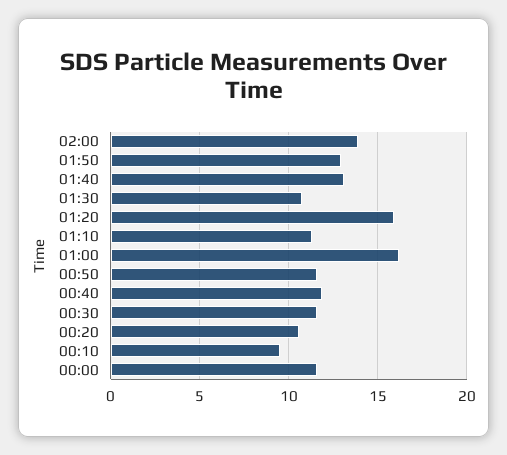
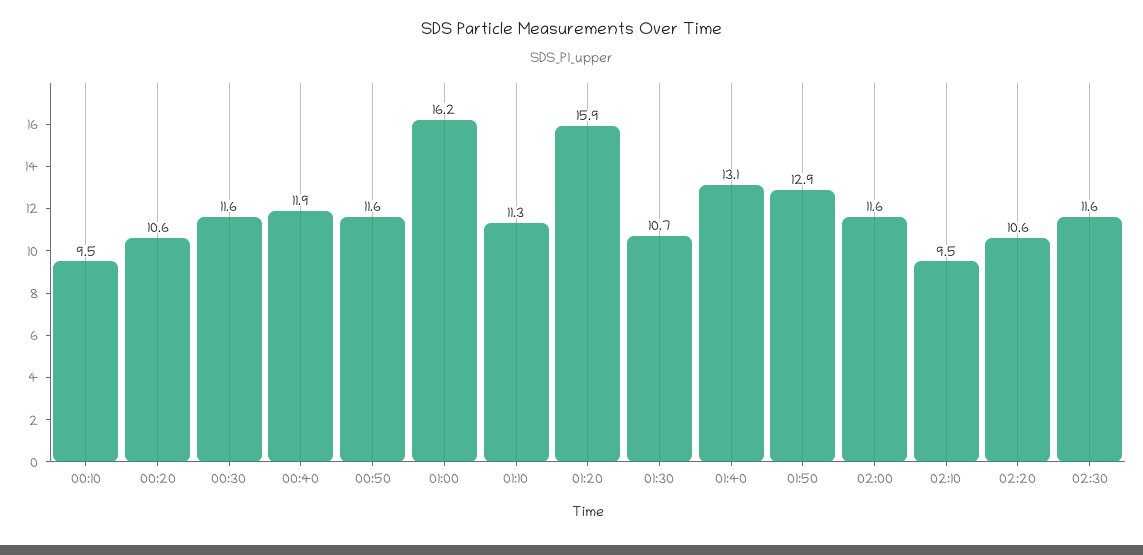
02:00: 14 -> 11.6
00:00: 11.5 -> none
02:10: none -> 9.5
02:20: none -> 10.6
02:30: none -> 11.6

